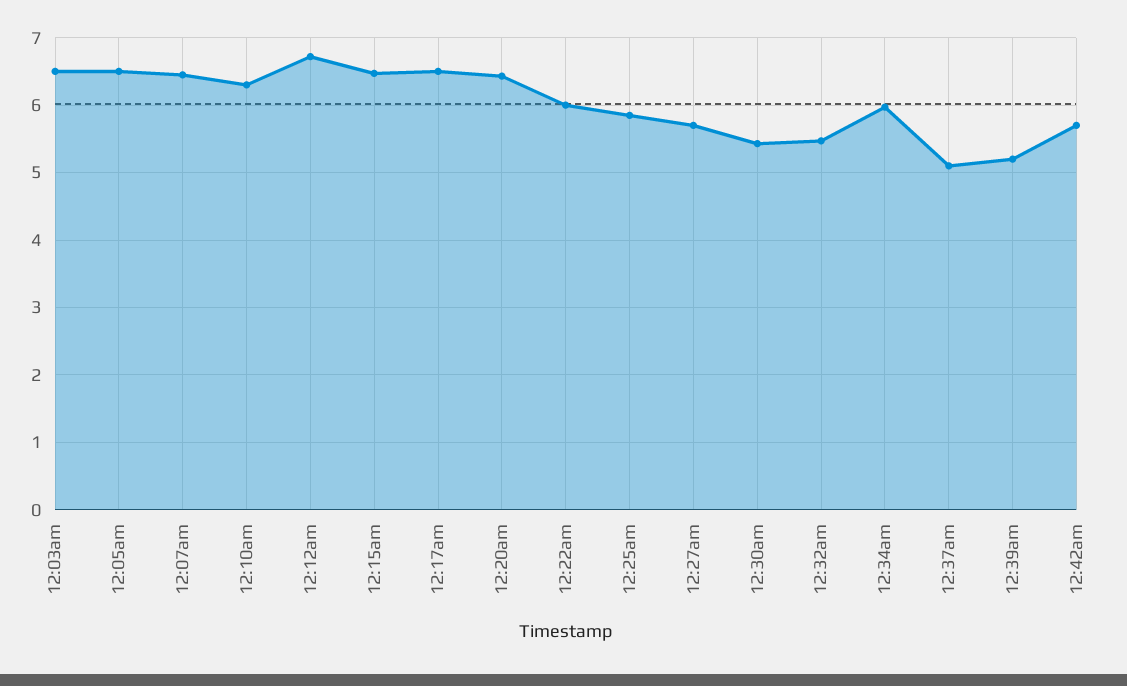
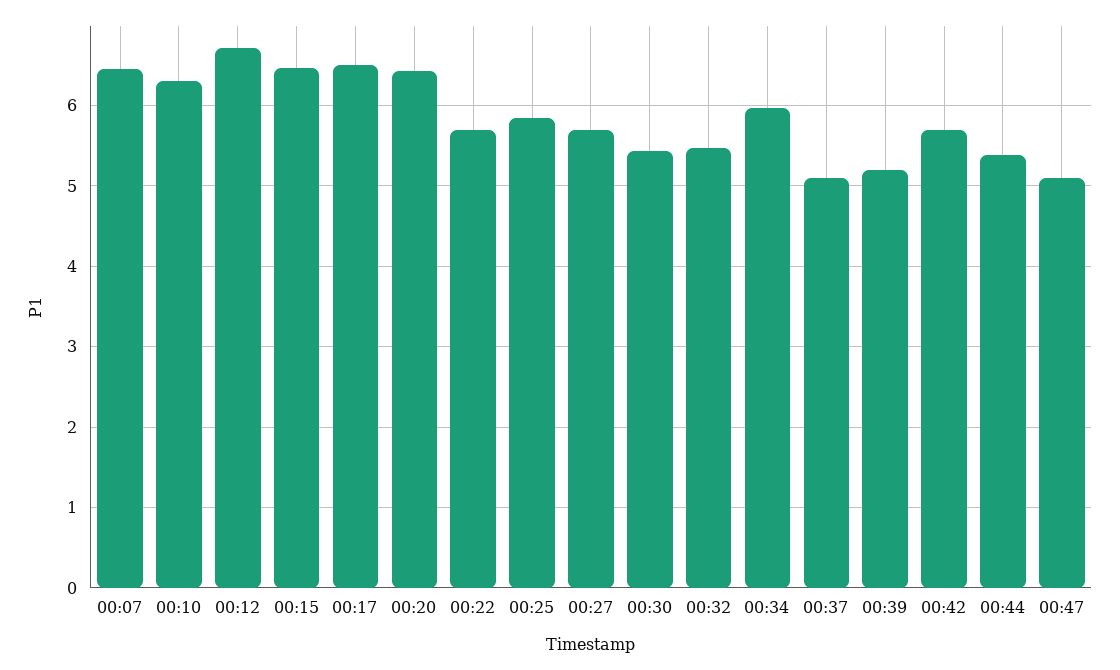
12:03am: 6.5 -> none
12:05am: 6.5 -> none
12:22am: 6 -> 5.7
00:44: none -> 5.4
00:47: none -> 5.1

